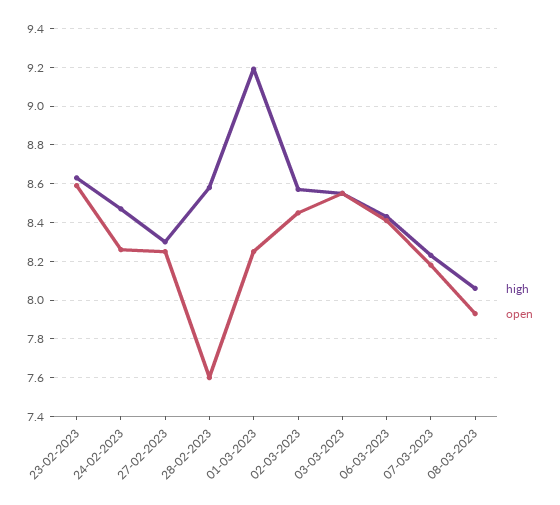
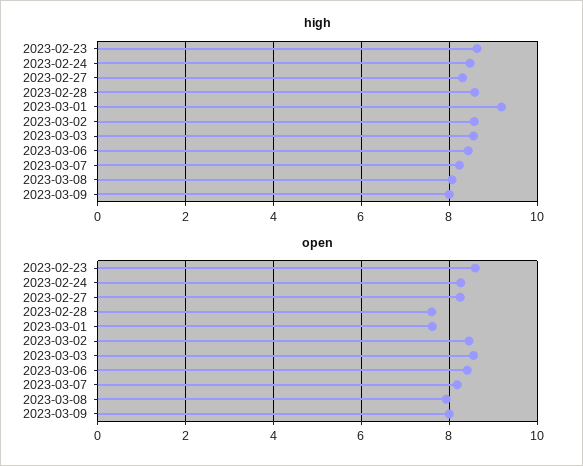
open, 01-03-2023: 8.25 -> 7.6
high, 2023-03-09: none -> 8
open, 2023-03-09: none -> 8

